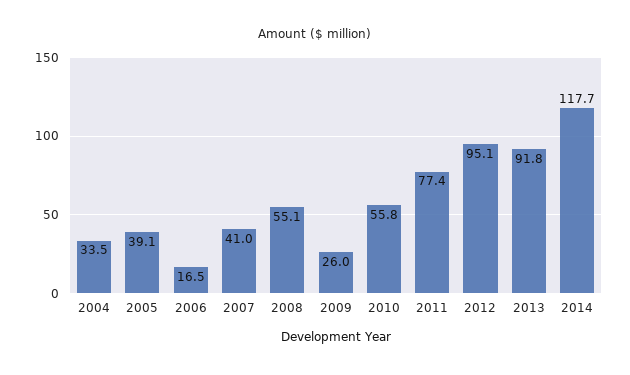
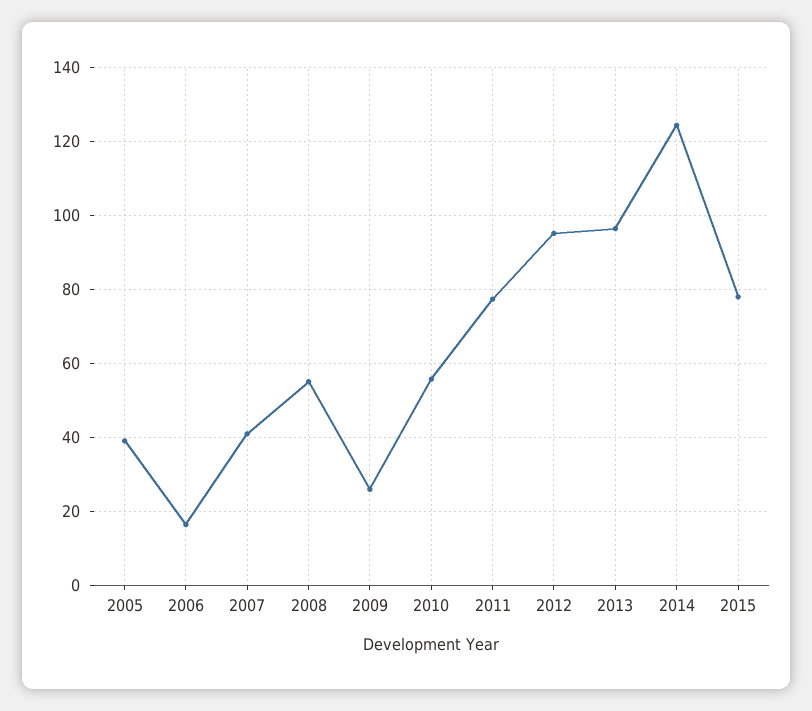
2004: 33.5 -> none
2013: 91.8 -> 96
2014: 117.7 -> 124
2015: none -> 78

